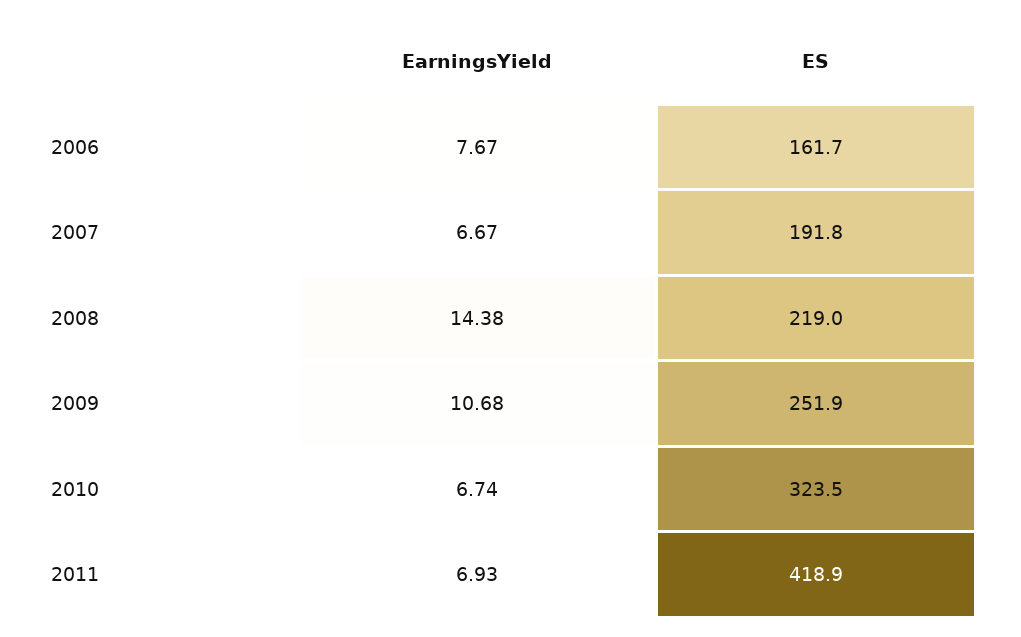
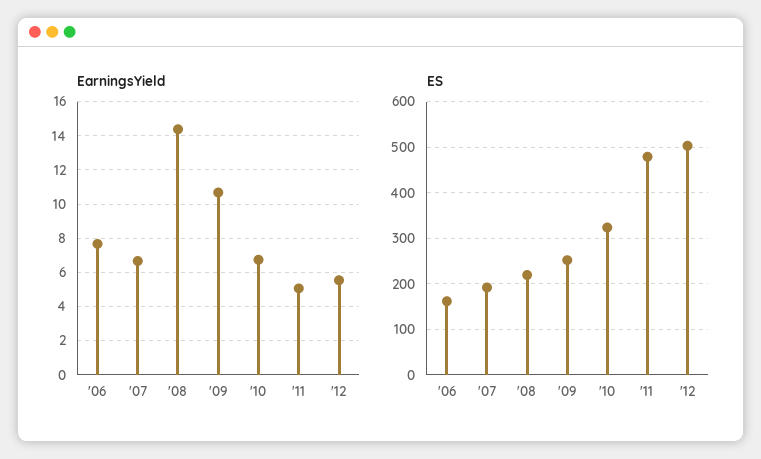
EarningsYield, 2011: 6.93 -> 5
ES, 2011: 418.9 -> 480
EarningsYield, '12: none -> 5.5
ES, '12: none -> 500

